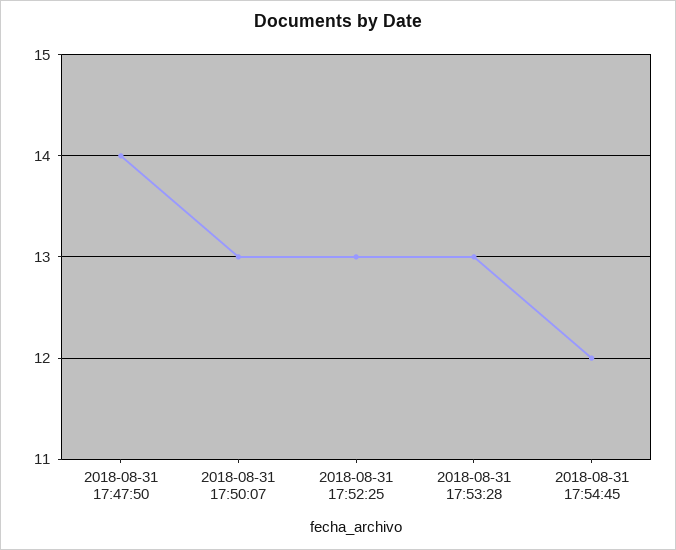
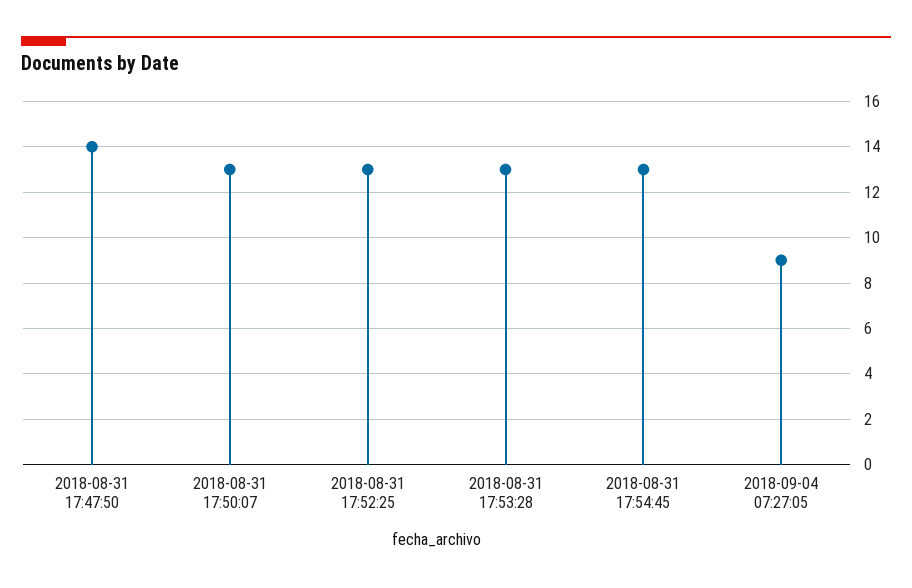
2018-08-31 17:54:45: 12 -> 13
2018-09-04 07:27:05: none -> 9

